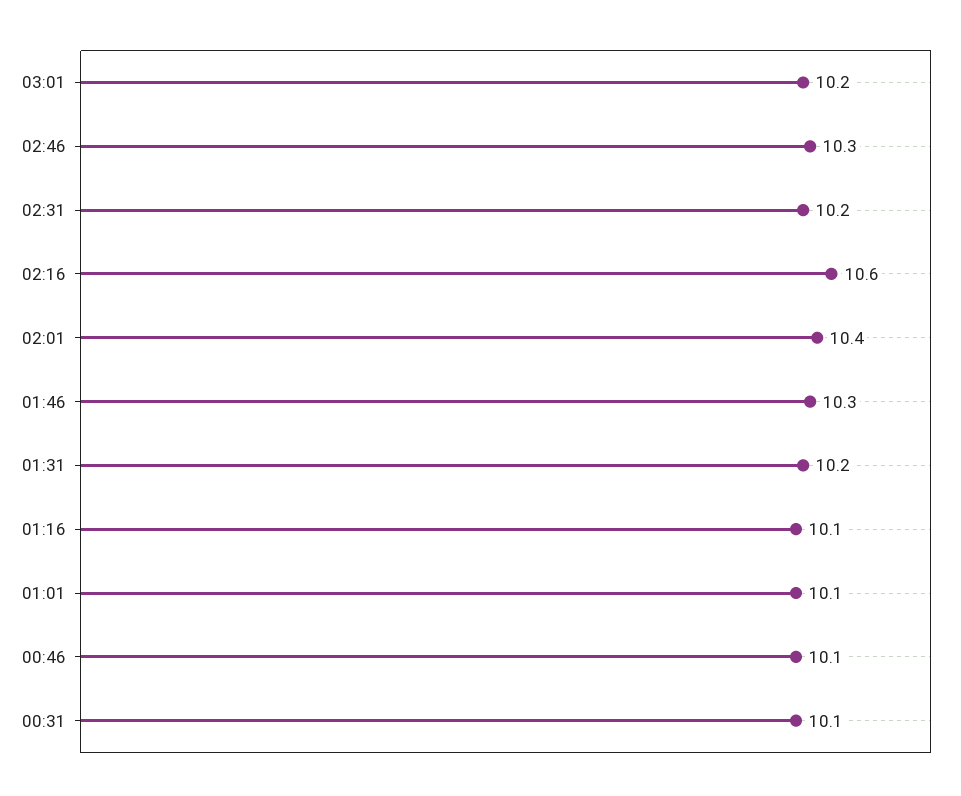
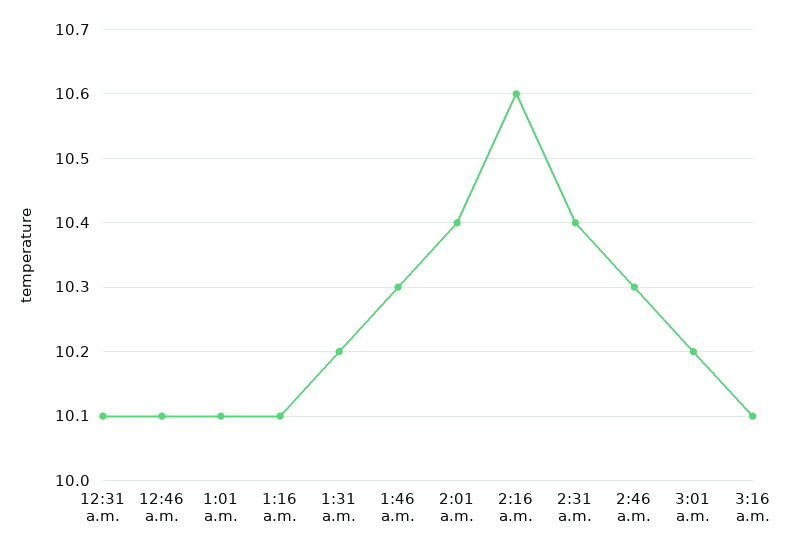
02:31: 10.2 -> 10.4
3:16 a.m.: none -> 10.1

